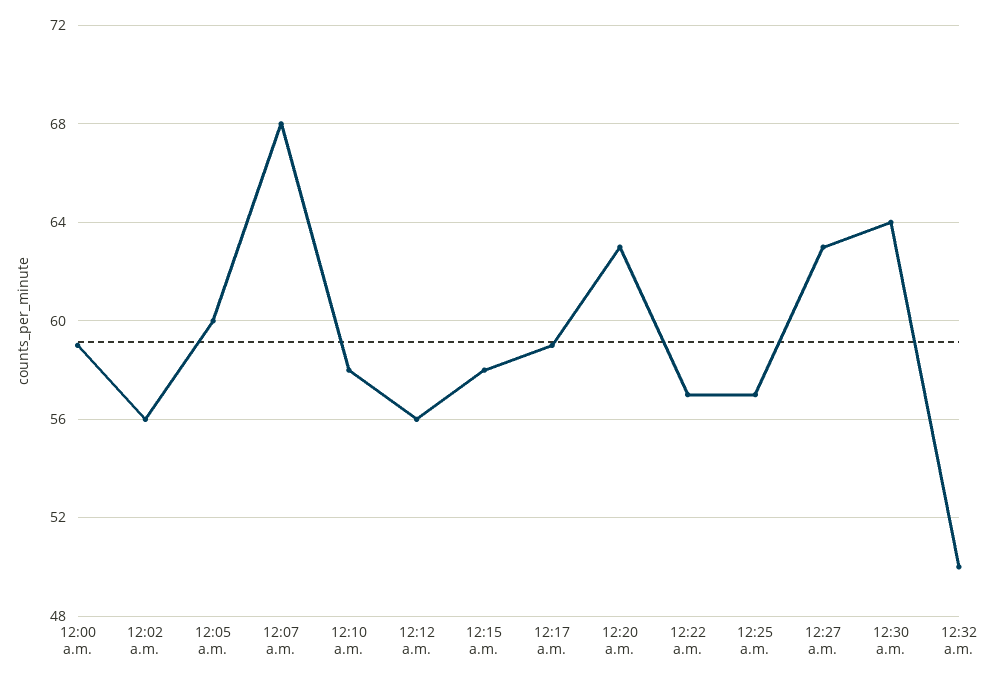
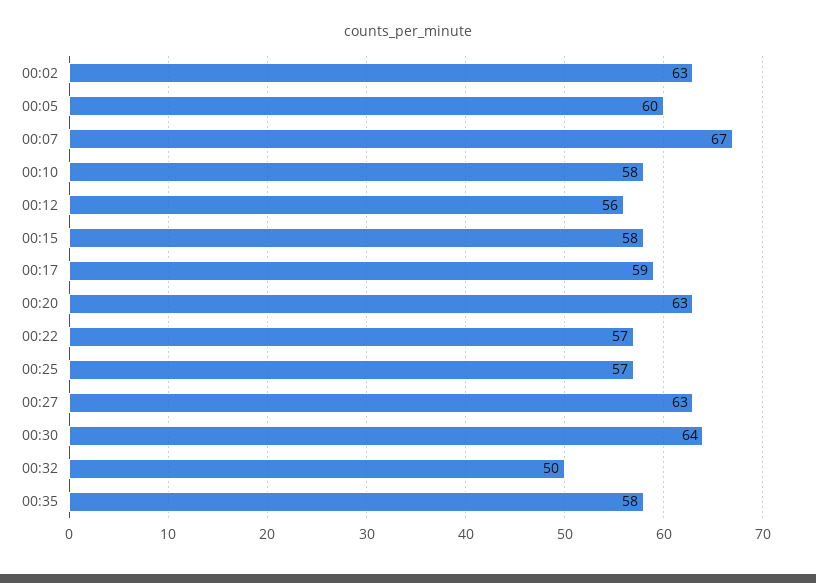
12:00 a.m.: 59 -> none
12:02 a.m.: 56 -> 63
12:07 a.m.: 68 -> 67
00:35: none -> 58

